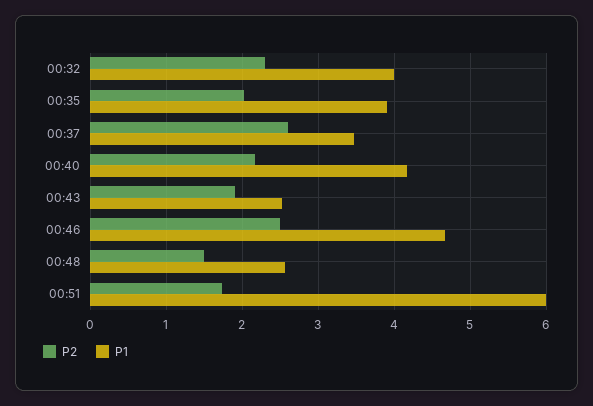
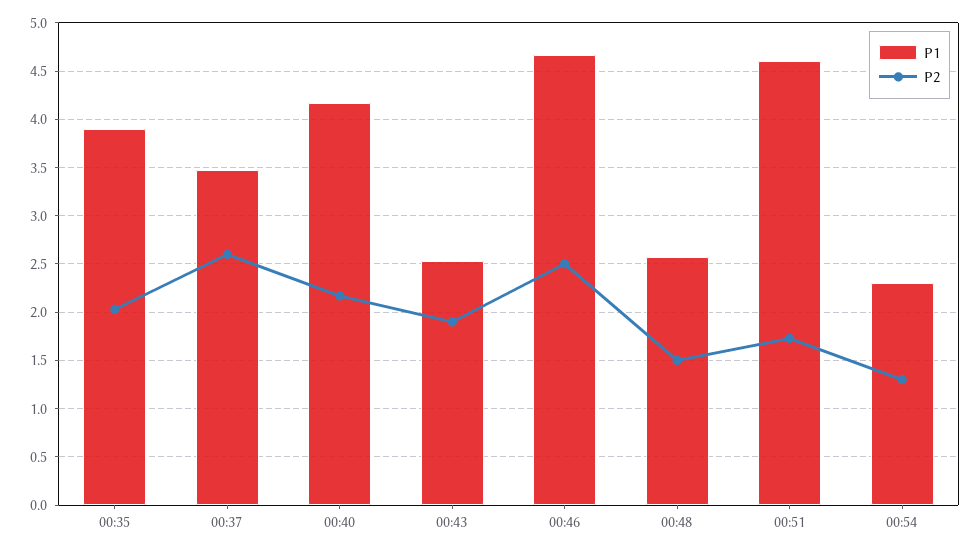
P2, 00:32: 2.3 -> none
P1, 00:32: 4 -> none
P1, 00:51: 6 -> 4.6
P1, 00:54: none -> 2.3
P2, 00:54: none -> 1.3

